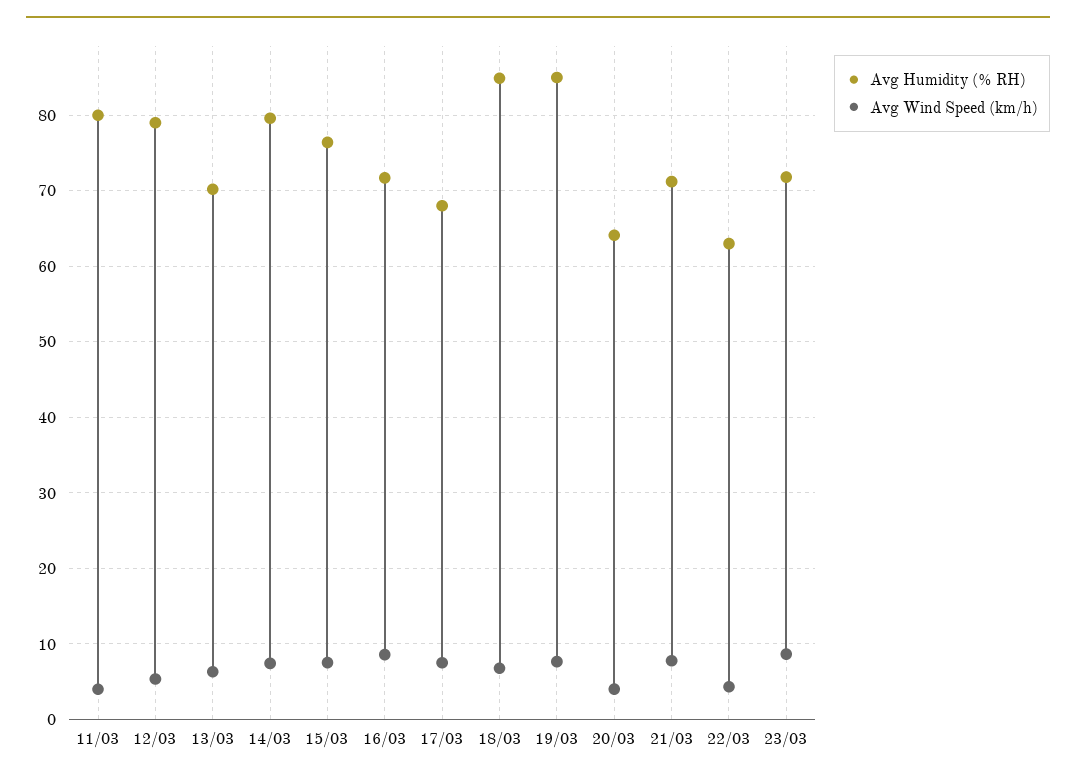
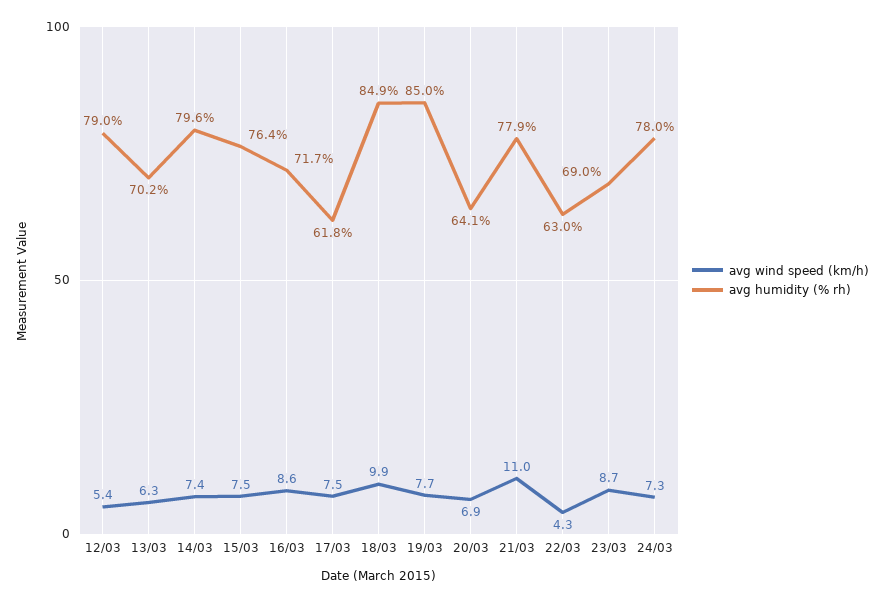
Avg Humidity (% RH), 11/03: 80 -> none
Avg Wind Speed (km/h), 11/03: 4 -> none
Avg Humidity (% RH), 17/03: 68 -> 61.8
Avg Wind Speed (km/h), 18/03: 7 -> 9.9
Avg Wind Speed (km/h), 20/03: 4 -> 6.9
Avg Humidity (% RH), 21/03: 71 -> 77.9
Avg Wind Speed (km/h), 21/03: 8 -> 11
Avg Humidity (% RH), 23/03: 72 -> 69
Avg Wind Speed (km/h), 24/03: none -> 7.3
Avg Humidity (% RH), 24/03: none -> 78

